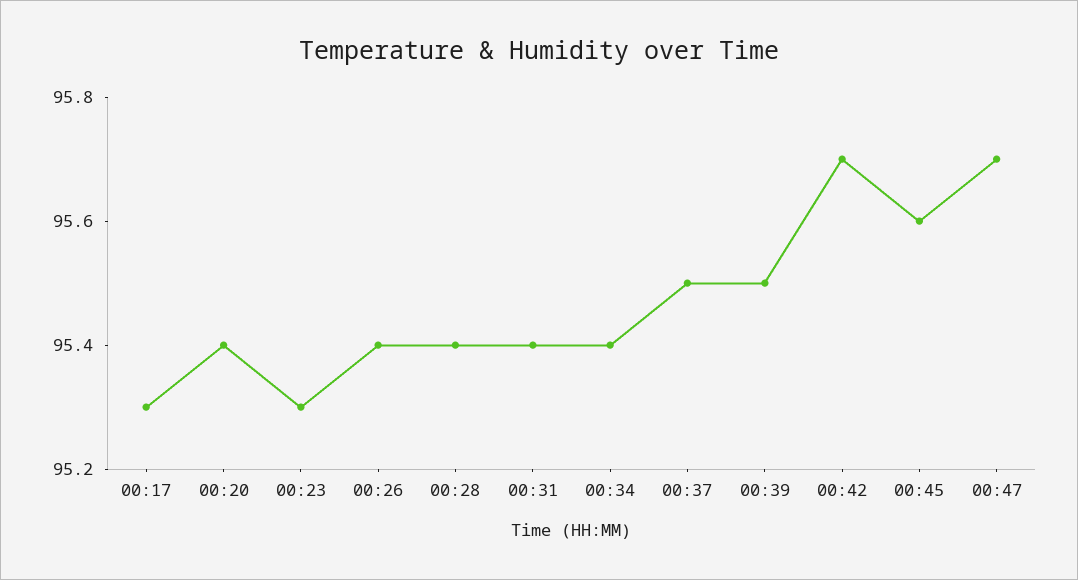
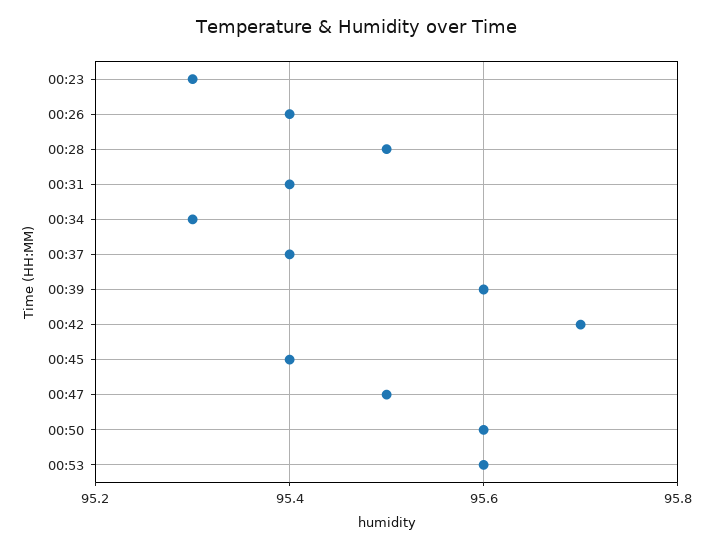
00:17: 95.3 -> none
00:20: 95.4 -> none
00:28: 95.4 -> 95.5
00:34: 95.4 -> 95.3
00:37: 95.5 -> 95.4
00:39: 95.5 -> 95.6
00:45: 95.6 -> 95.4
00:47: 95.7 -> 95.5
00:50: none -> 95.6
00:53: none -> 95.6

